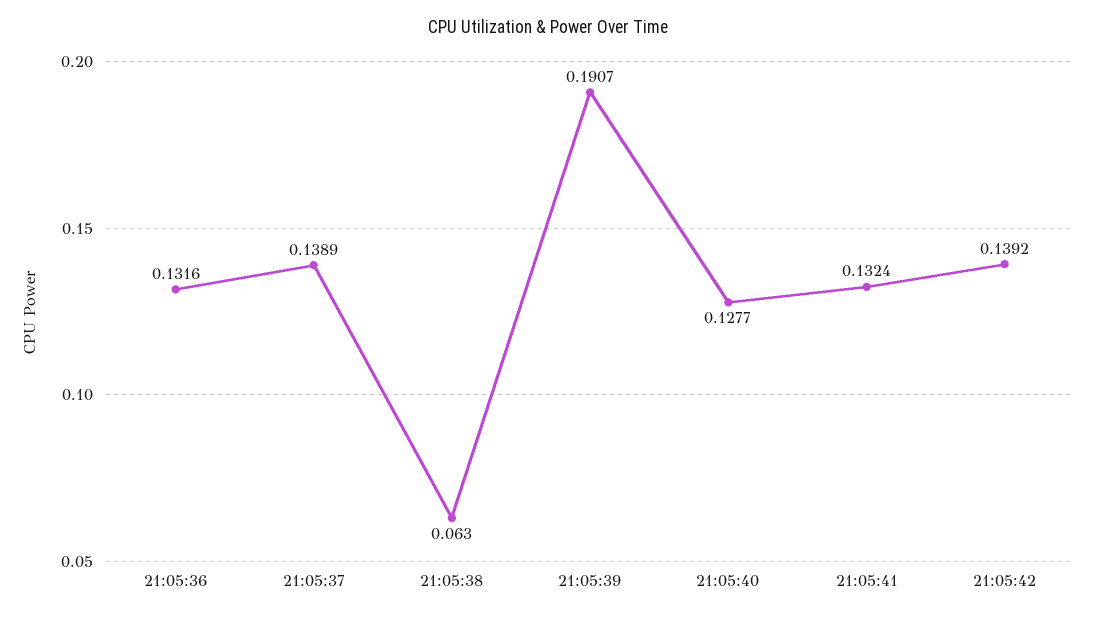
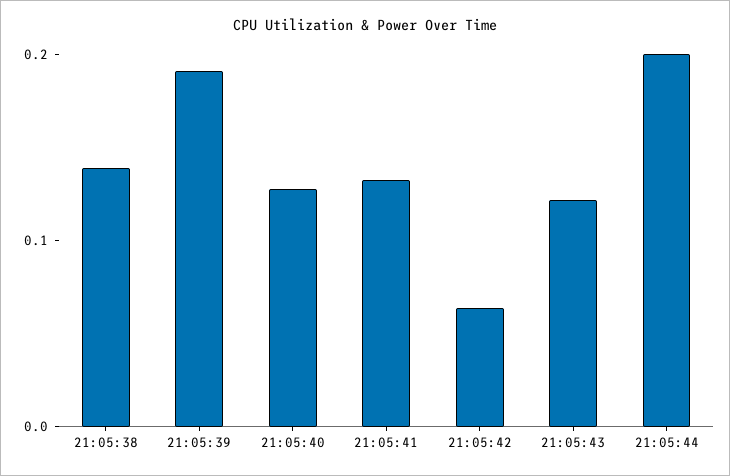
21:05:36: 0.1316 -> none
21:05:37: 0.1389 -> none
21:05:38: 0.063 -> 0.14
21:05:42: 0.1392 -> 0.06
21:05:43: none -> 0.12
21:05:44: none -> 0.2

